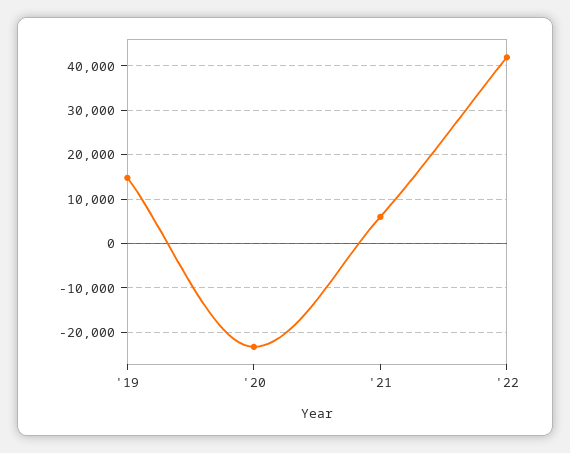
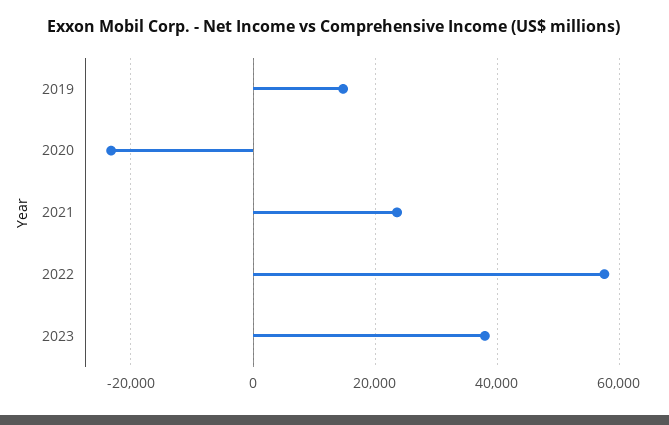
'21: 6000 -> 24000
'22: 42000 -> 58000
2023: none -> 38000

